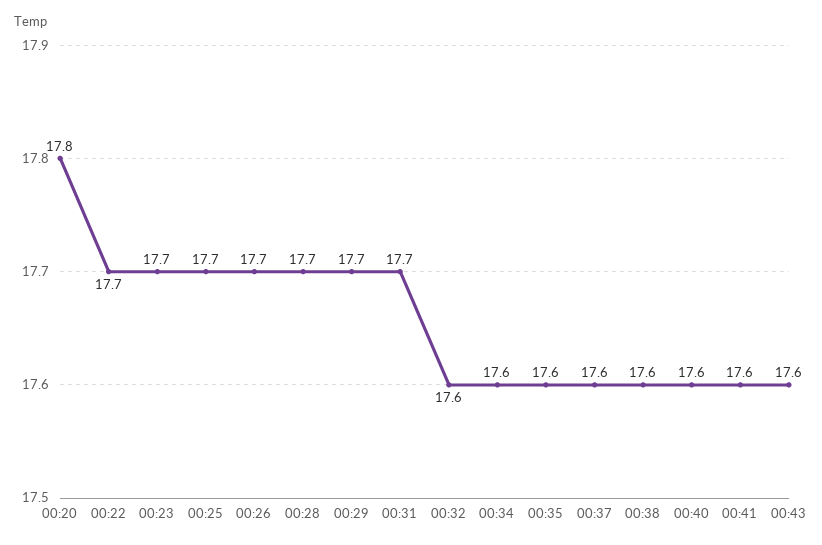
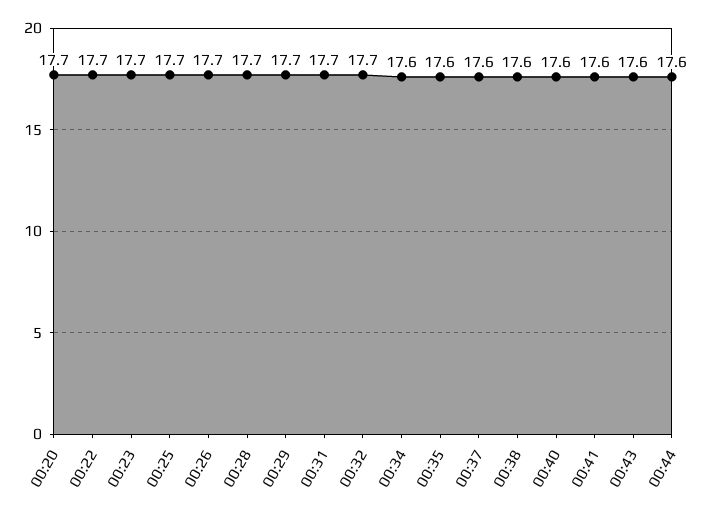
00:20: 17.8 -> 17.7
00:32: 17.6 -> 17.7
00:44: none -> 17.6

